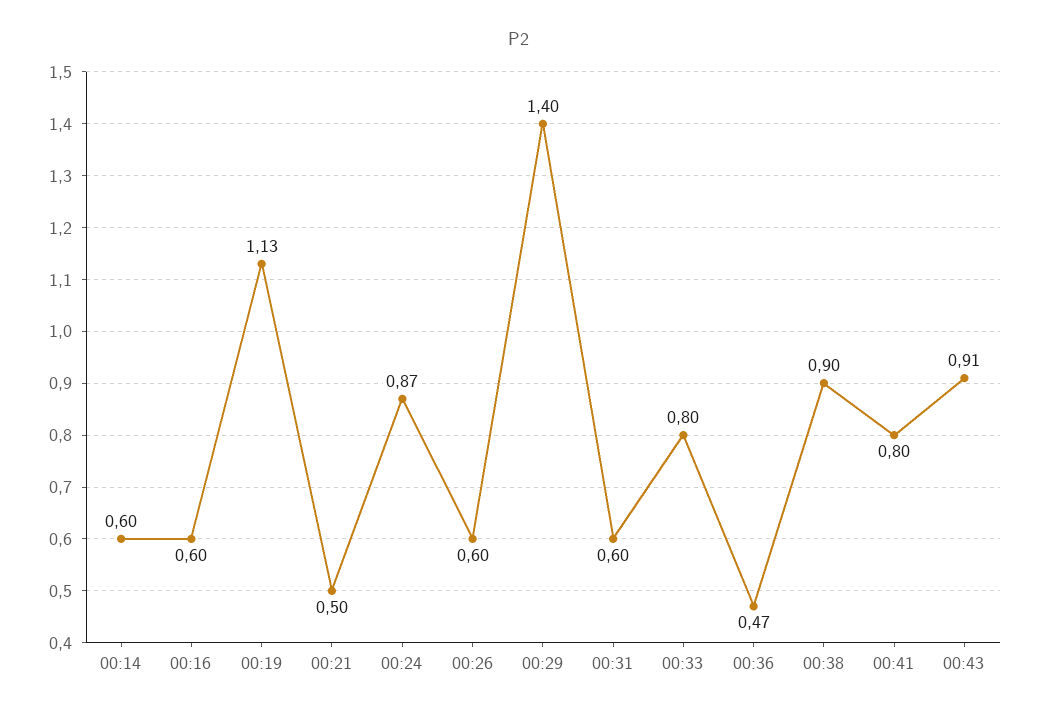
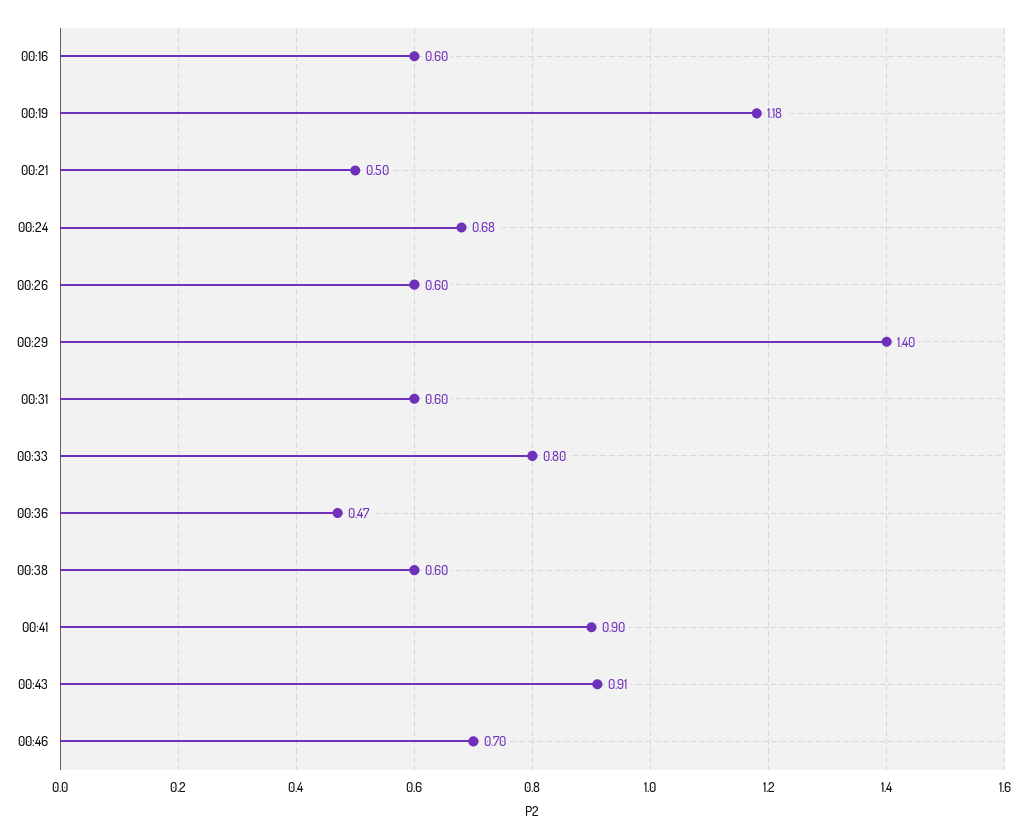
00:14: 0.6 -> none
00:19: 1.13 -> 1.18
00:24: 0.87 -> 0.68
00:38: 0.9 -> 0.6
00:41: 0.8 -> 0.9
00:46: none -> 0.7

